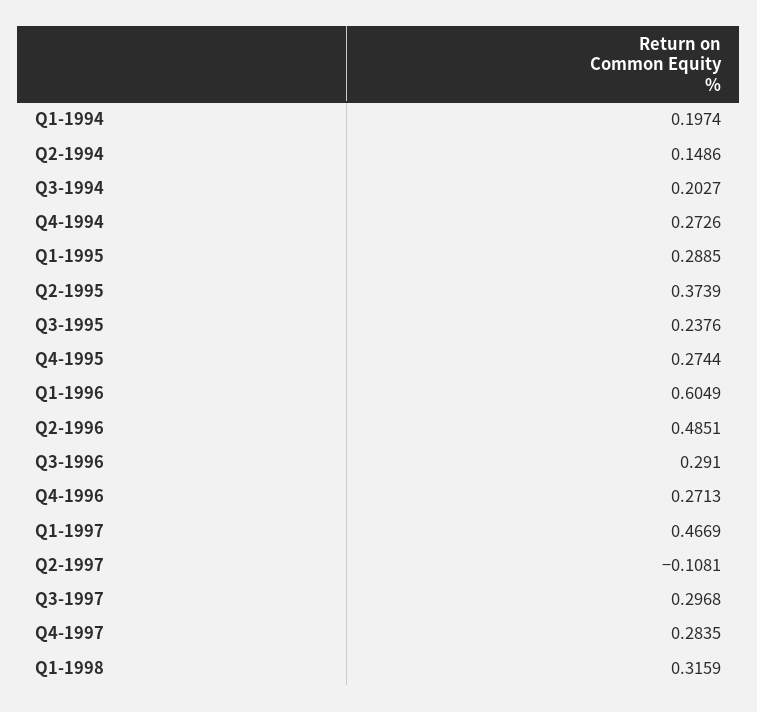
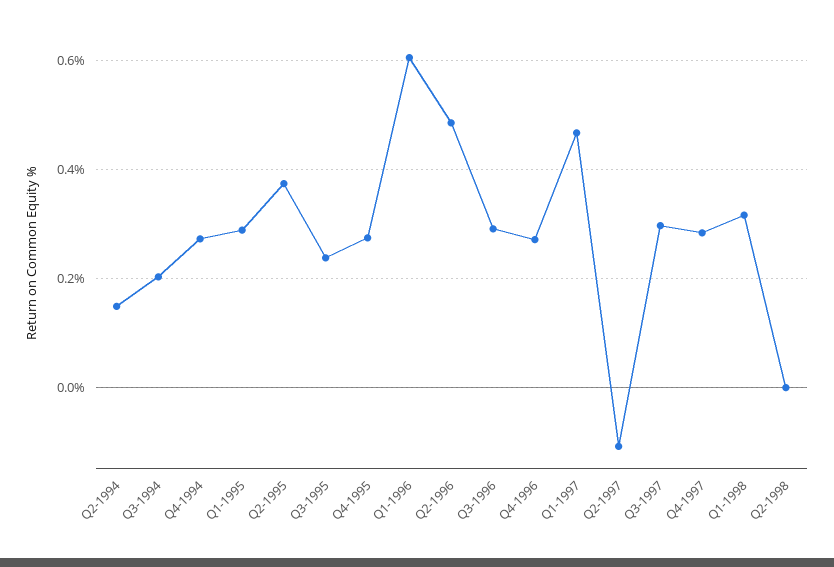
Q1-1994: 0.1974 -> none
Q2-1998: none -> 0

